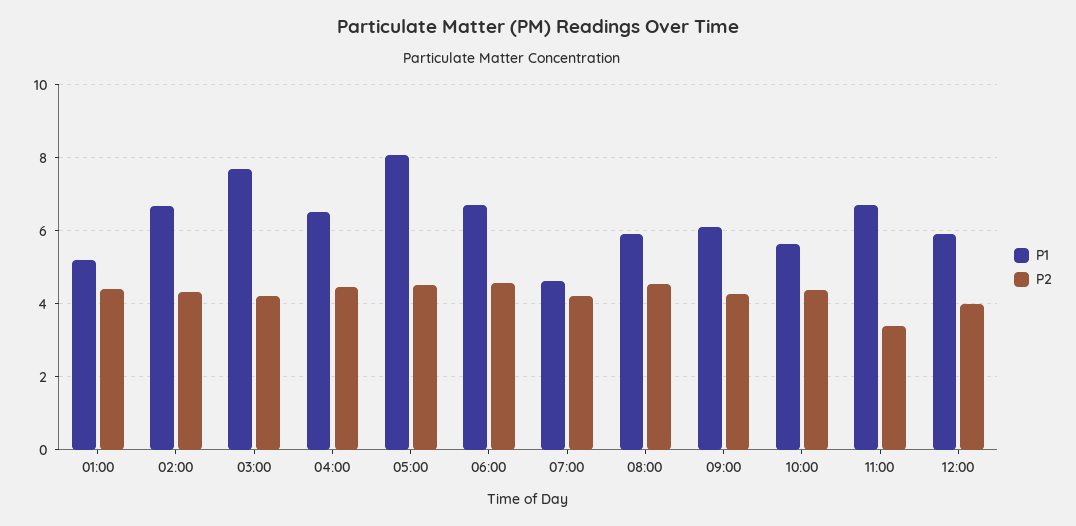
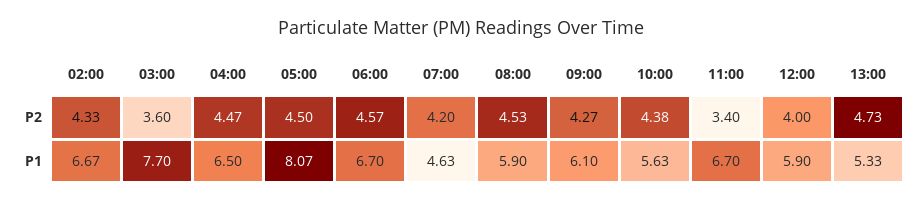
P1, 01:00: 5.2 -> none
P2, 01:00: 4.4 -> none
P2, 03:00: 4.2 -> 3.6
P2, 13:00: none -> 4.73
P1, 13:00: none -> 5.33

